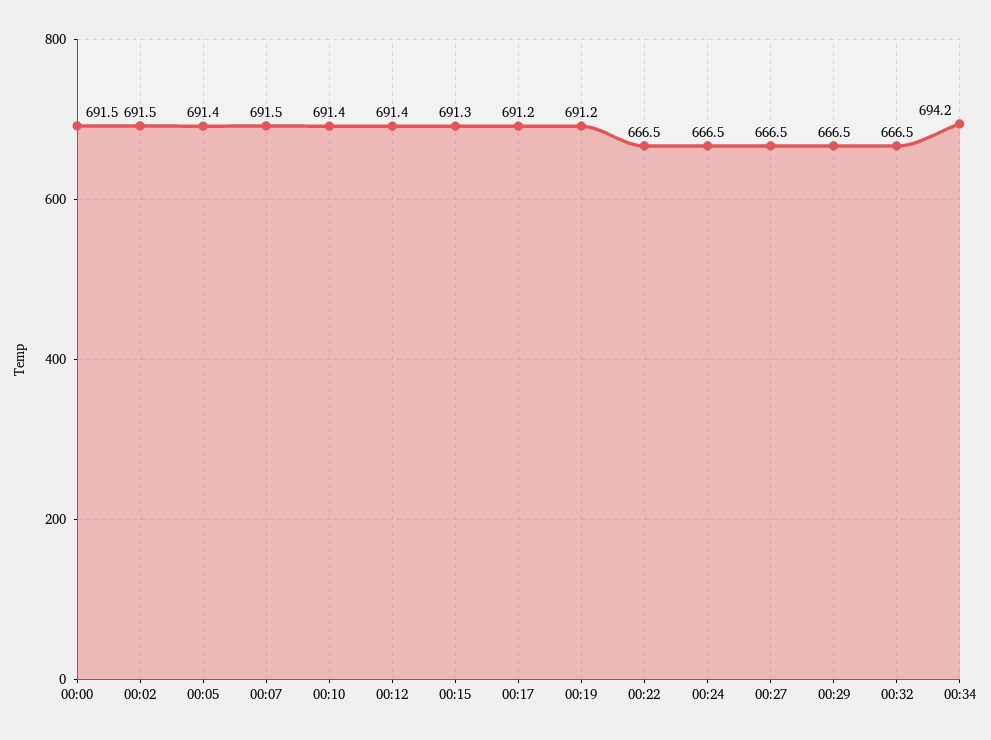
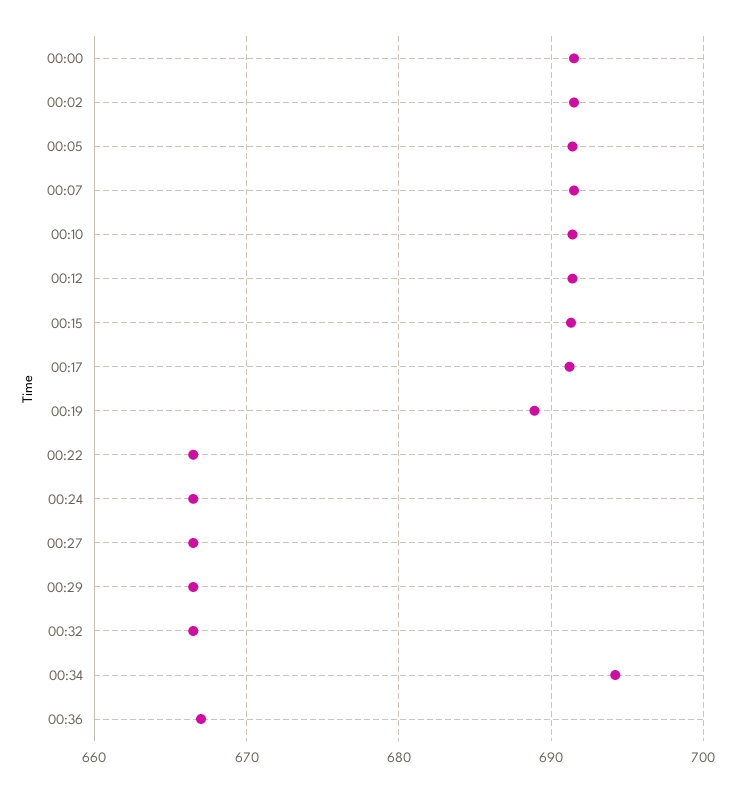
00:19: 691.2 -> 689
00:36: none -> 667

